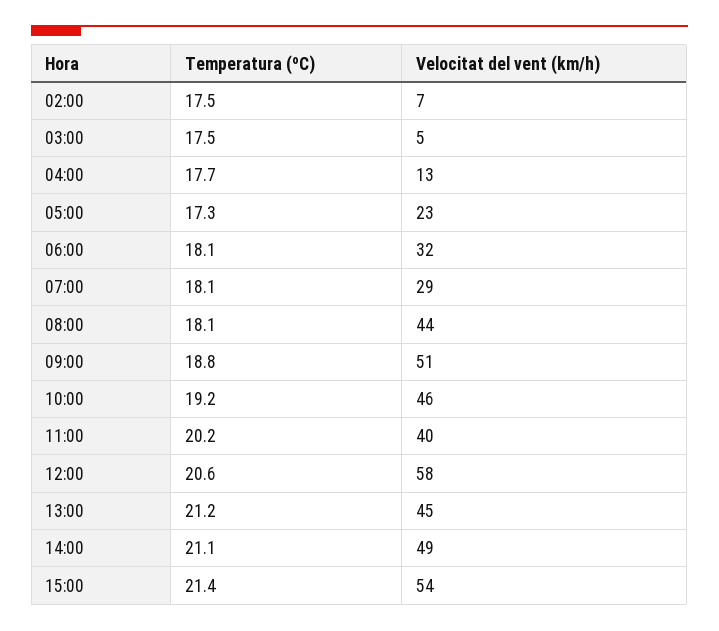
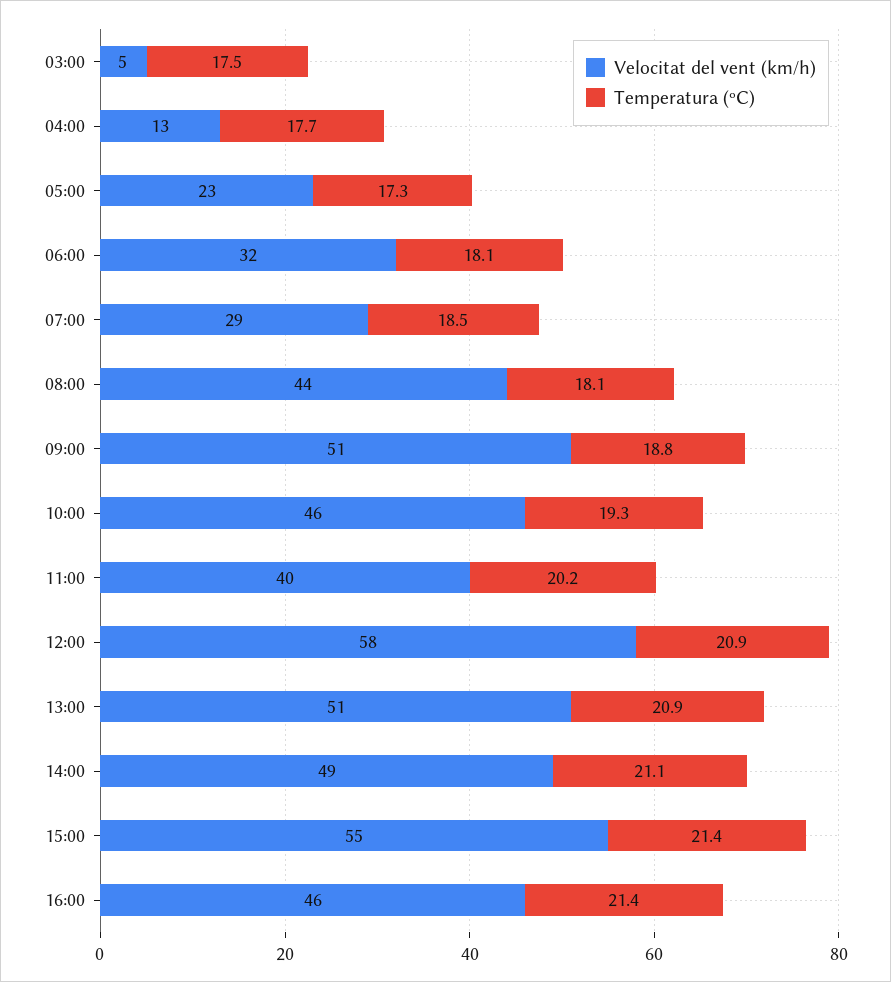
Temperatura (ºC), 02:00: 17.5 -> none
Velocitat del vent (km/h), 02:00: 7 -> none
Temperatura (ºC), 07:00: 18.1 -> 18.5
Temperatura (ºC), 10:00: 19.2 -> 19.3
Temperatura (ºC), 12:00: 20.6 -> 20.9
Temperatura (ºC), 13:00: 21.2 -> 20.9
Velocitat del vent (km/h), 13:00: 45 -> 51
Velocitat del vent (km/h), 15:00: 54 -> 55
Velocitat del vent (km/h), 16:00: none -> 46
Temperatura (ºC), 16:00: none -> 21.4

